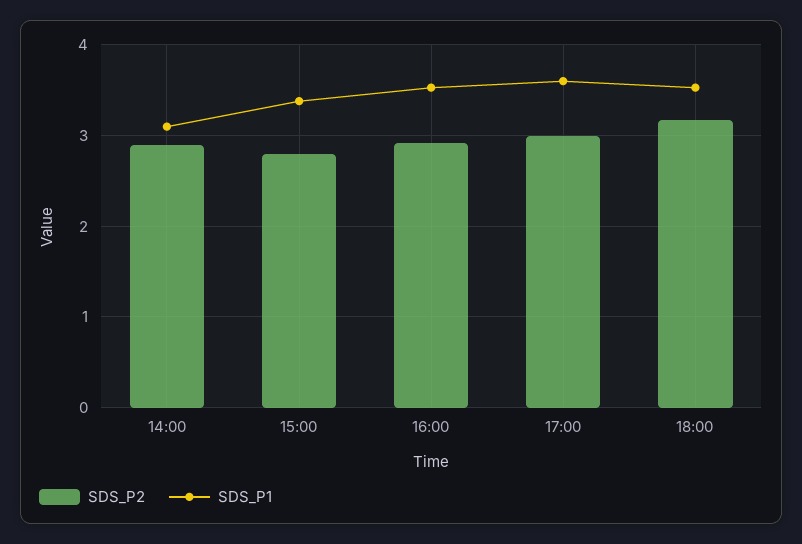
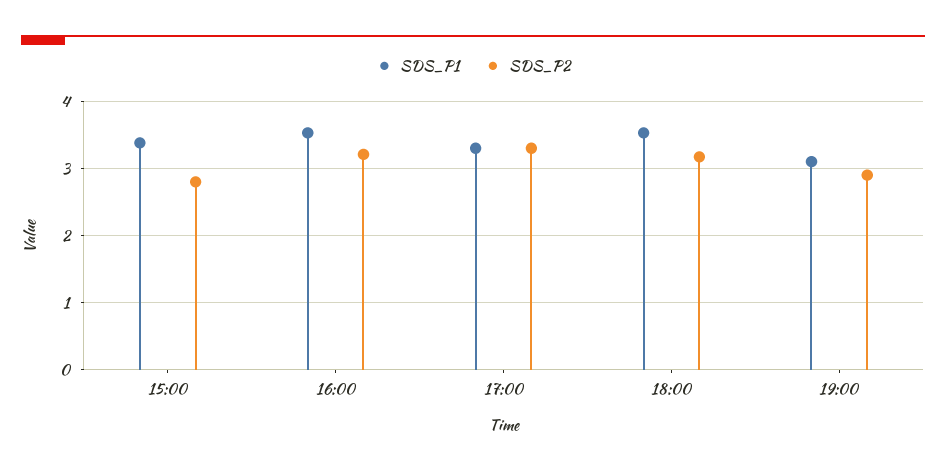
SDS_P2, 14:00: 2.9 -> none
SDS_P1, 14:00: 3.1 -> none
SDS_P2, 16:00: 2.9 -> 3.2
SDS_P2, 17:00: 3 -> 3.3
SDS_P1, 17:00: 3.6 -> 3.3
SDS_P1, 19:00: none -> 3.1
SDS_P2, 19:00: none -> 2.9

